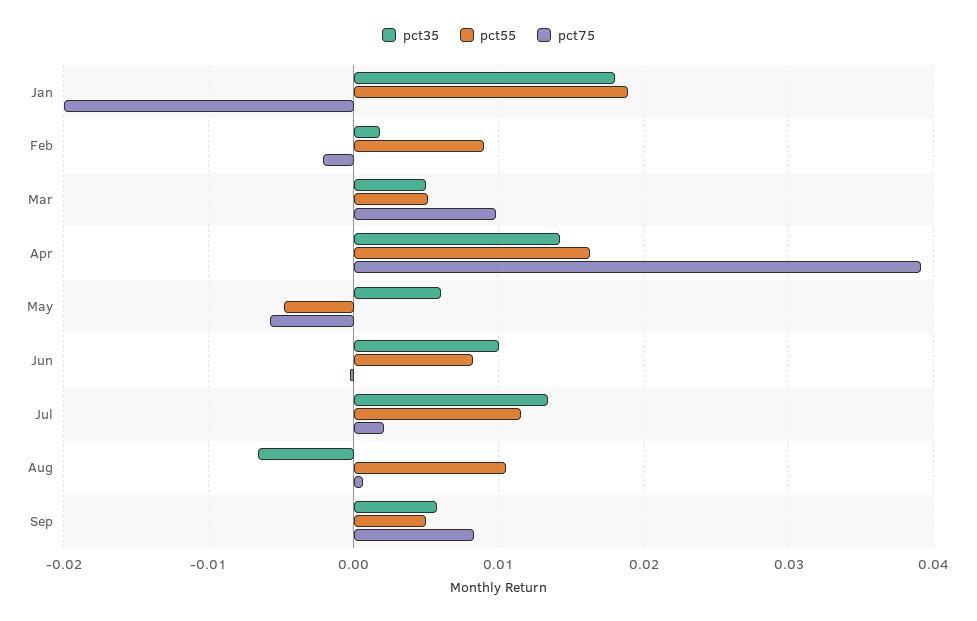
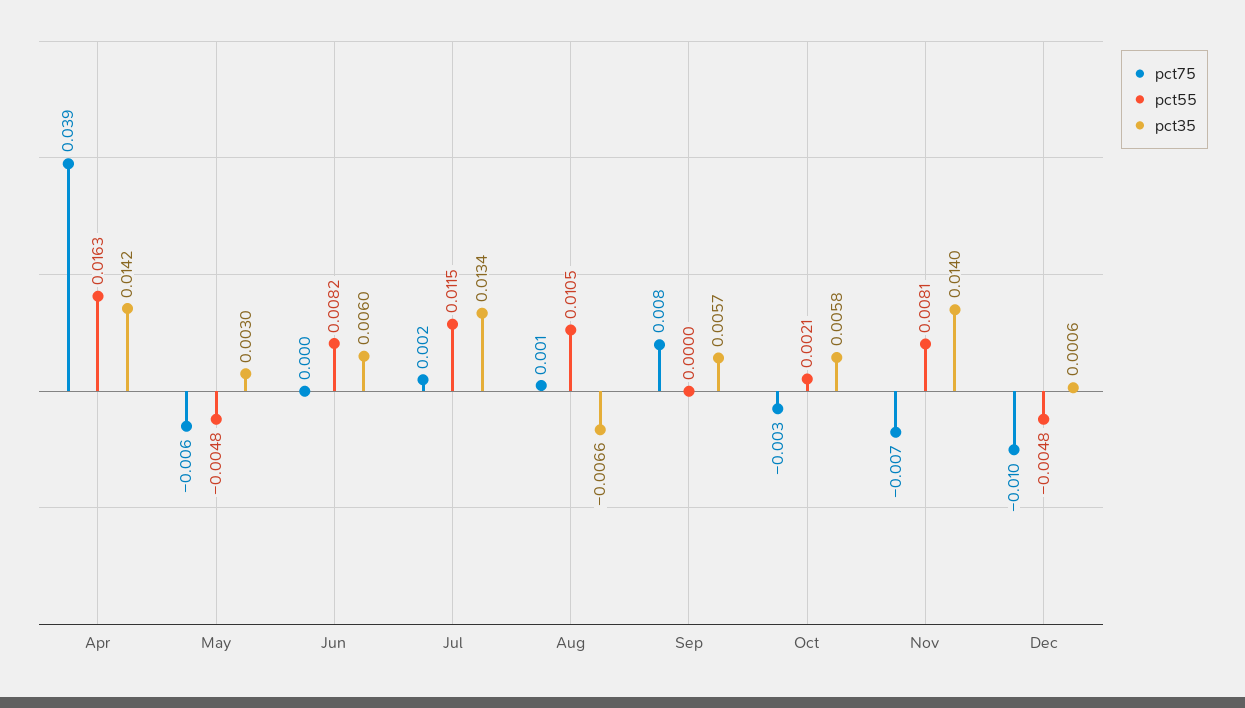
pct35, Jan: 0.018 -> none
pct55, Jan: 0.019 -> none
pct75, Jan: -0.02 -> none
pct35, Feb: 0.002 -> none
pct55, Feb: 0.009 -> none
pct75, Feb: -0.002 -> none
pct35, Mar: 0.005 -> none
pct55, Mar: 0.005 -> none
pct75, Mar: 0.01 -> none
pct35, May: 0.006 -> 0.003
pct35, Jun: 0.01 -> 0.006
pct55, Sep: 0.005 -> 0
pct75, Oct: none -> -0.003
pct55, Oct: none -> 0.0021
pct35, Oct: none -> 0.0058
pct75, Nov: none -> -0.007
pct55, Nov: none -> 0.0081
pct35, Nov: none -> 0.014
pct75, Dec: none -> -0.01
pct55, Dec: none -> -0.0048
pct35, Dec: none -> 0.0006

